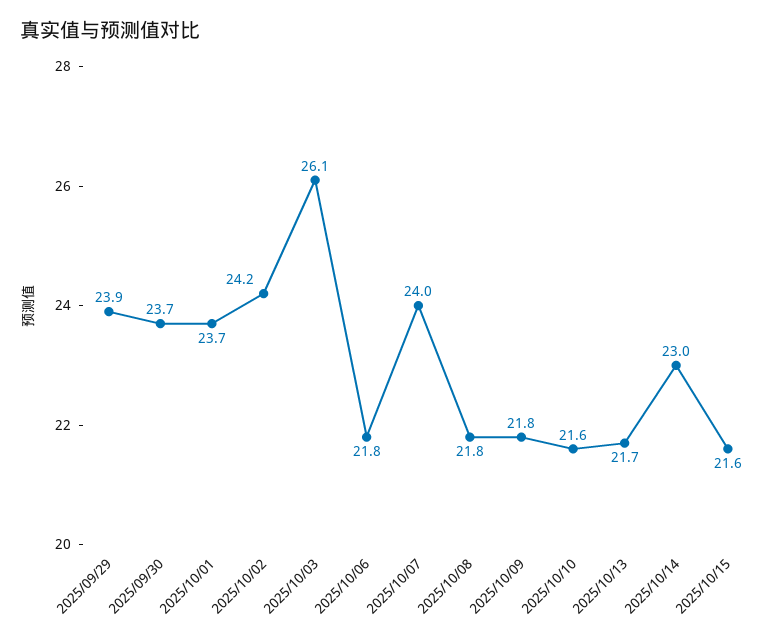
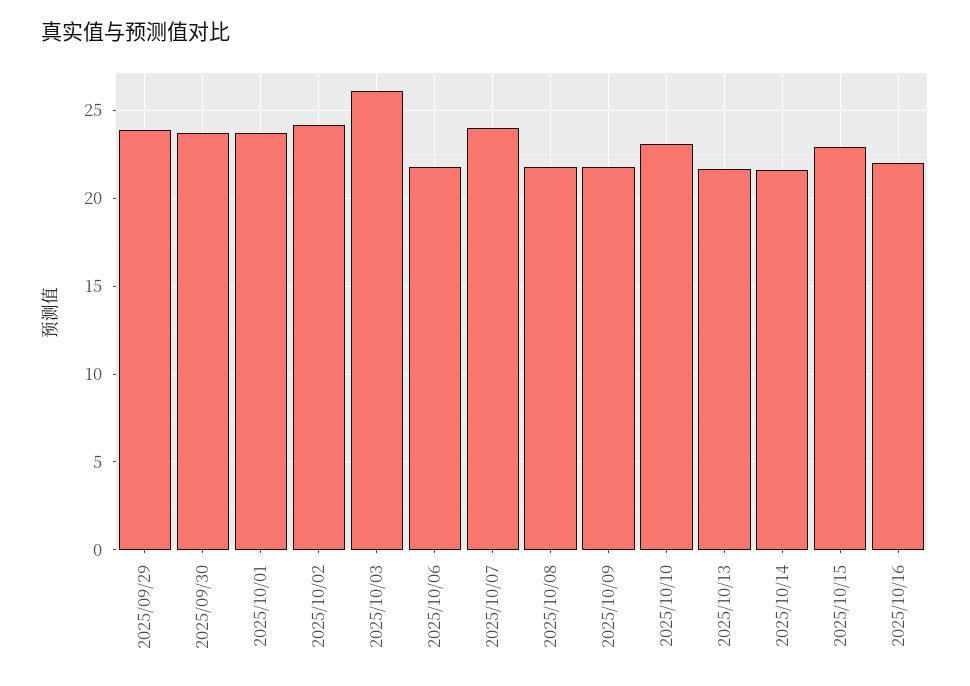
2025/10/10: 21.6 -> 23
2025/10/14: 23 -> 21.5
2025/10/15: 21.6 -> 23
2025/10/16: none -> 22

